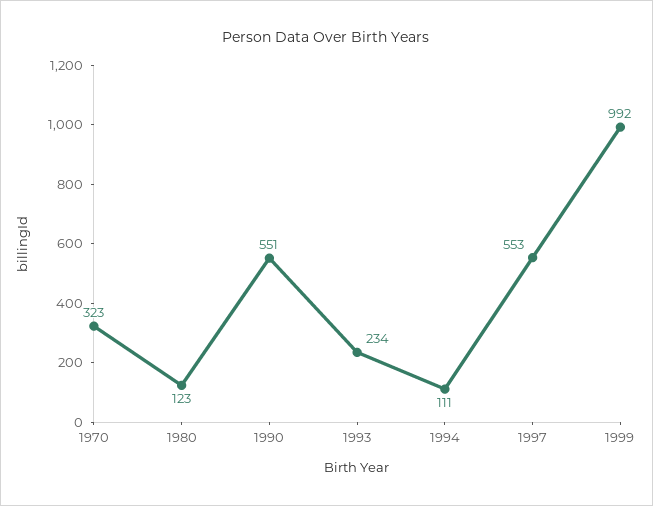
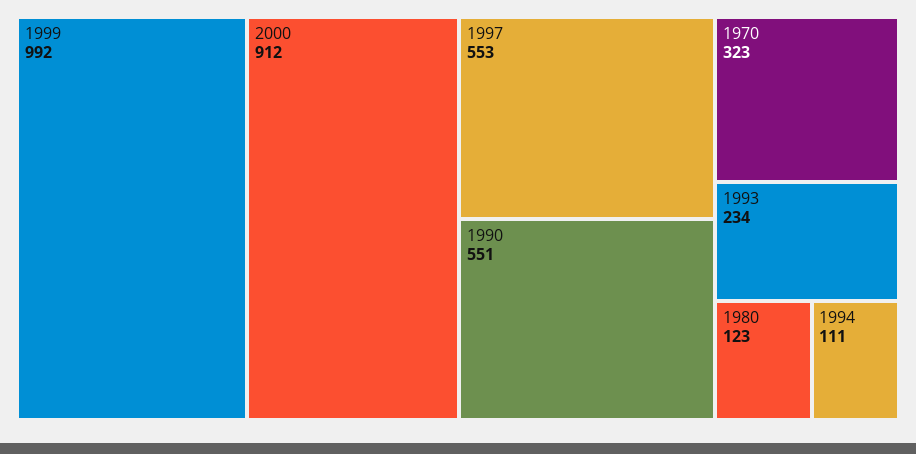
2000: none -> 912

